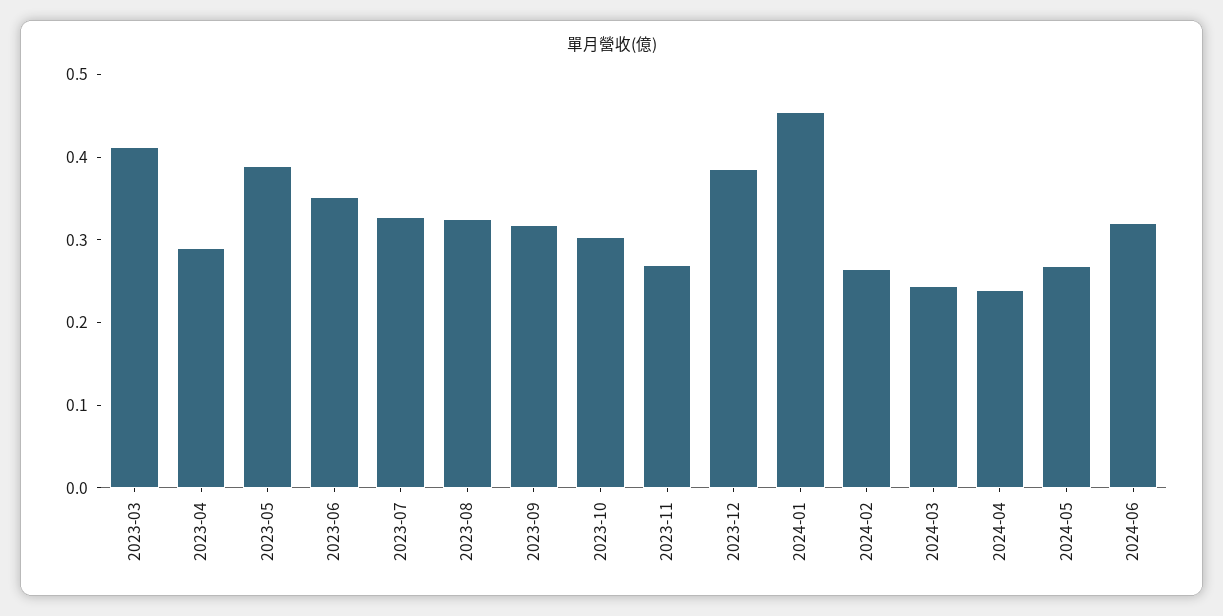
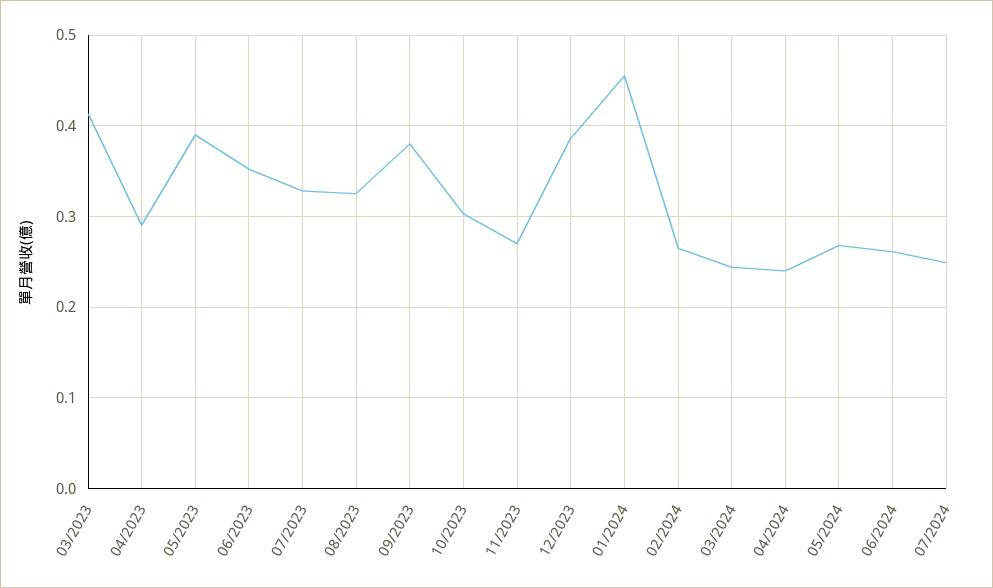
2023-09: 0.32 -> 0.38
2024-06: 0.32 -> 0.26
07/2024: none -> 0.25

